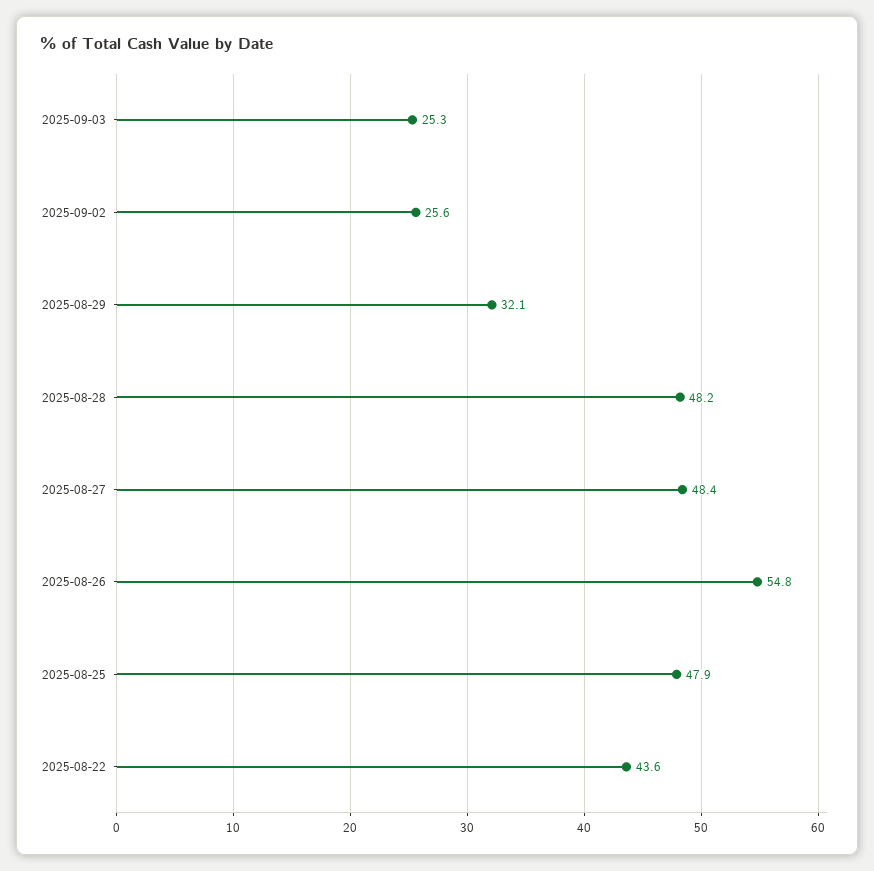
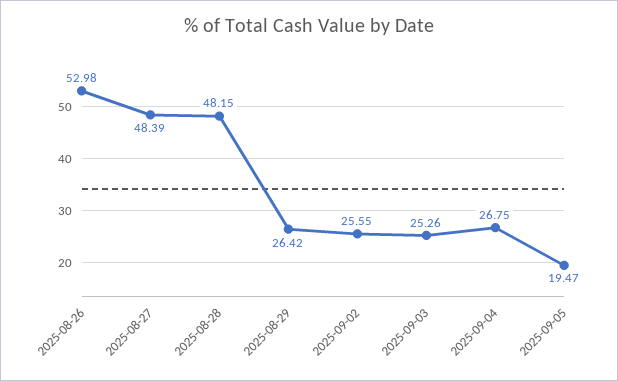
2025-08-29: 32.1 -> 26.42
2025-08-26: 54.8 -> 52.98
2025-08-25: 47.9 -> none
2025-08-22: 43.6 -> none
2025-09-04: none -> 26.75
2025-09-05: none -> 19.47

